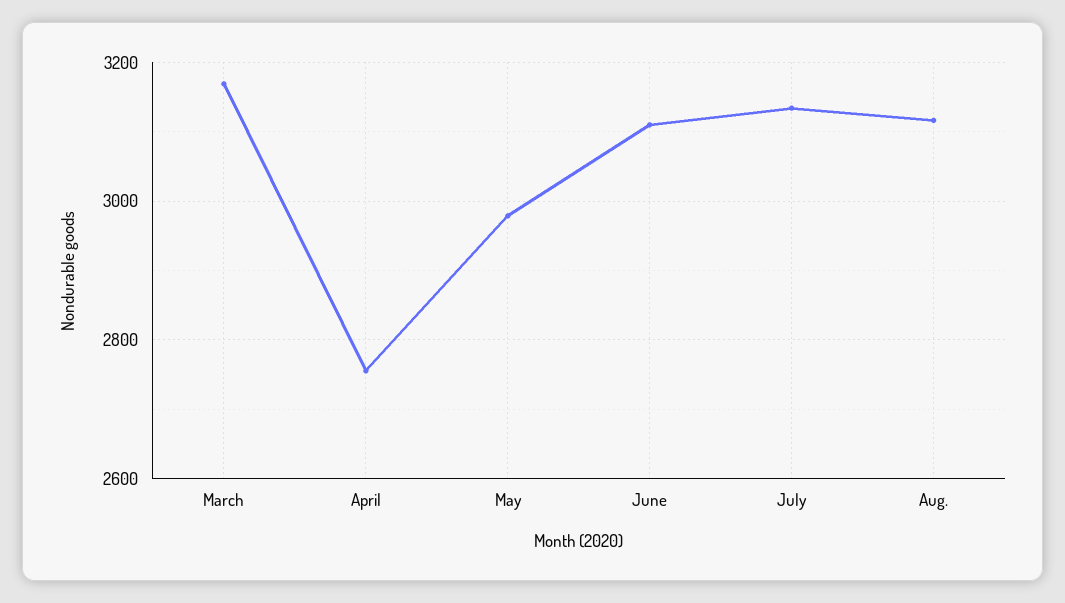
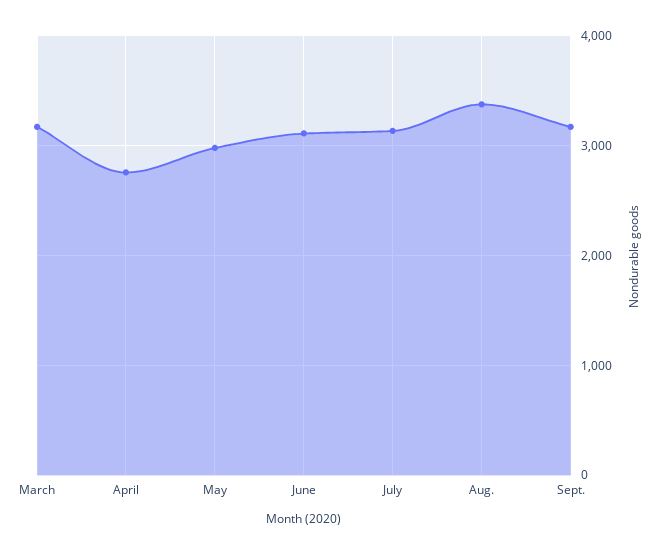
Aug.: 3120 -> 3400
Sept.: none -> 3200

